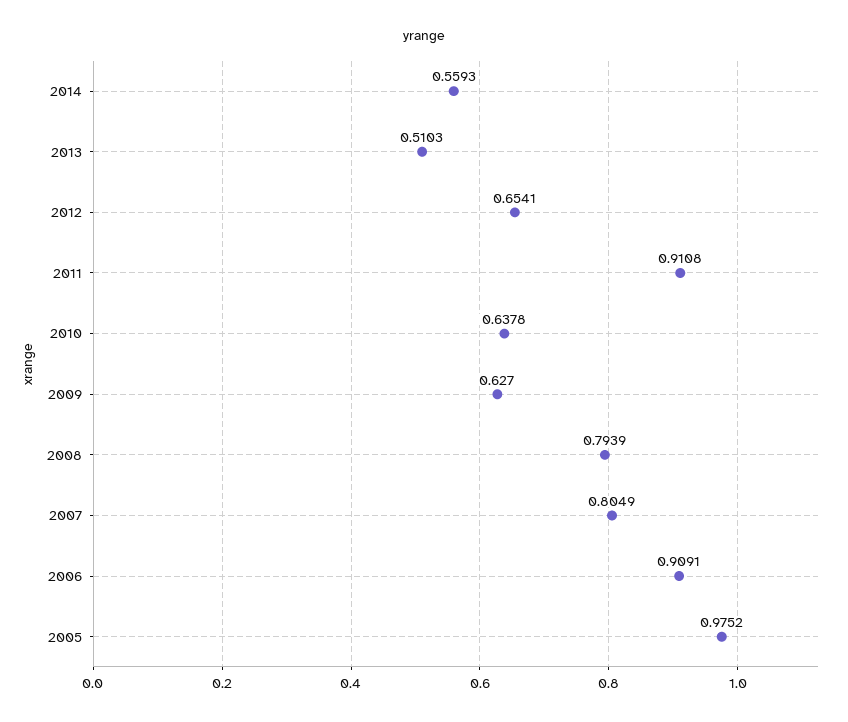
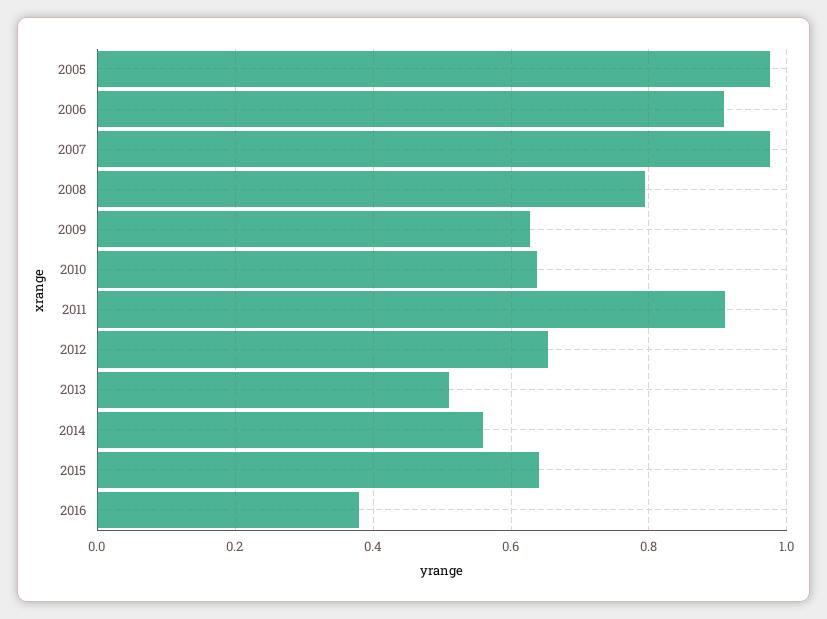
2007: 0.8049 -> 0.98
2015: none -> 0.64
2016: none -> 0.38

